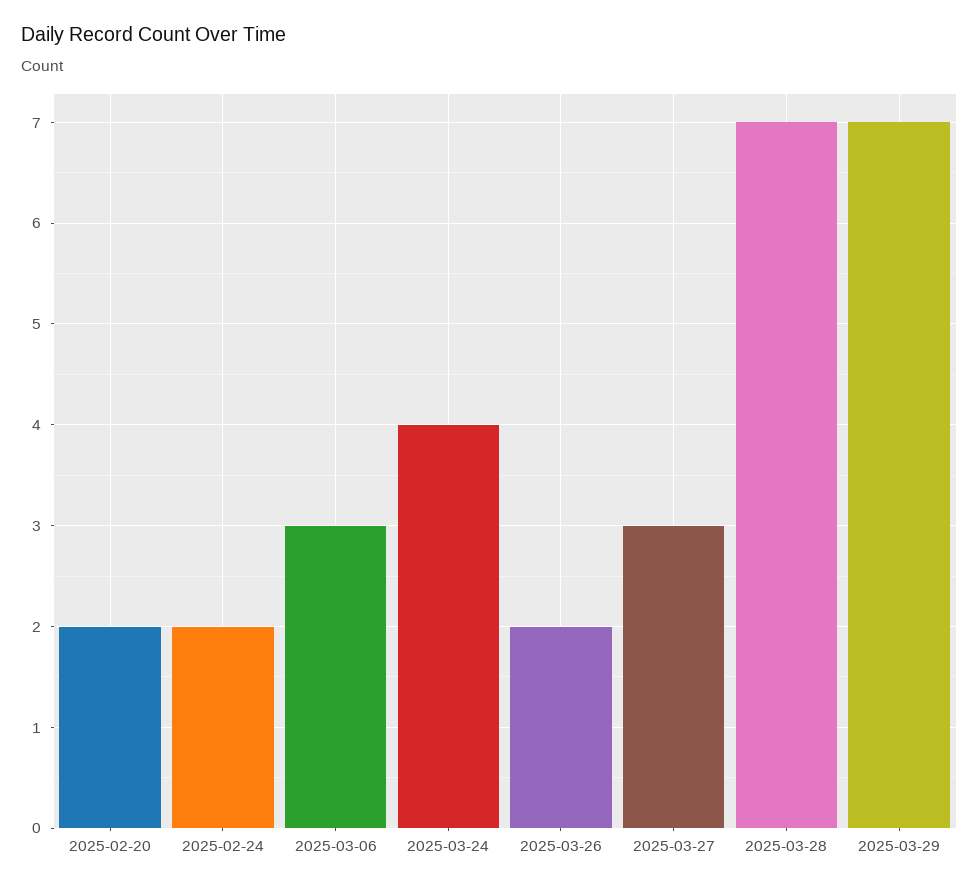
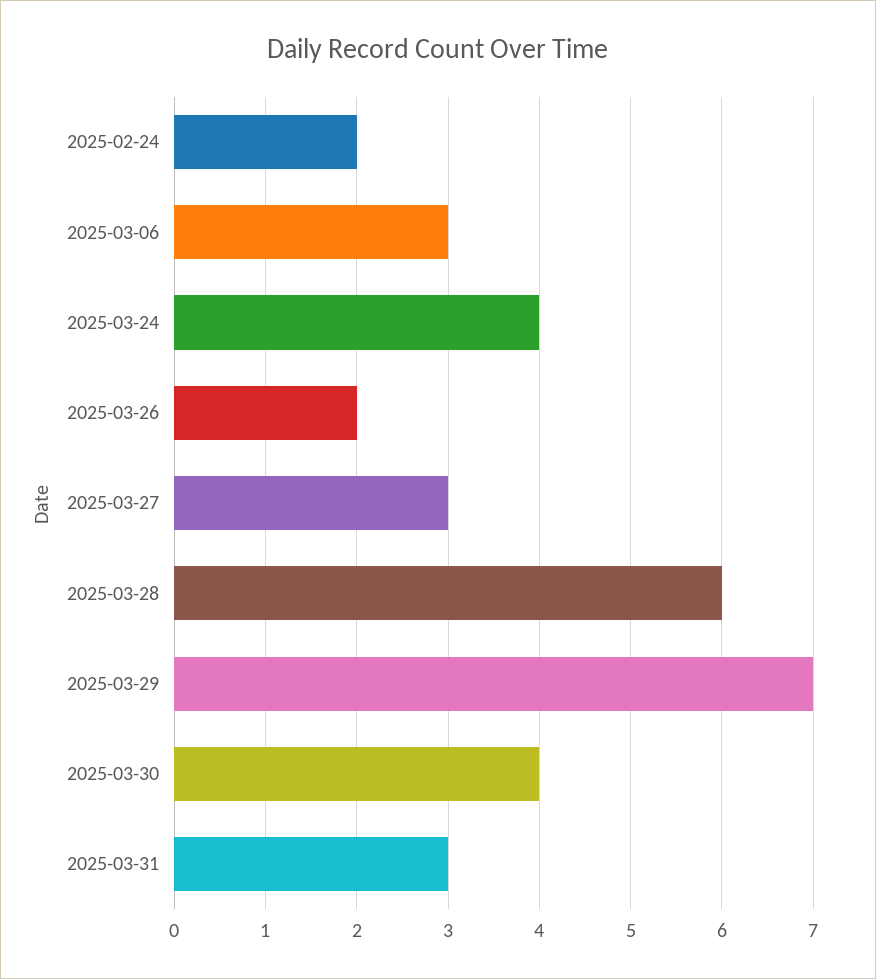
2025-02-20: 2 -> none
2025-03-28: 7 -> 6
2025-03-30: none -> 4
2025-03-31: none -> 3

